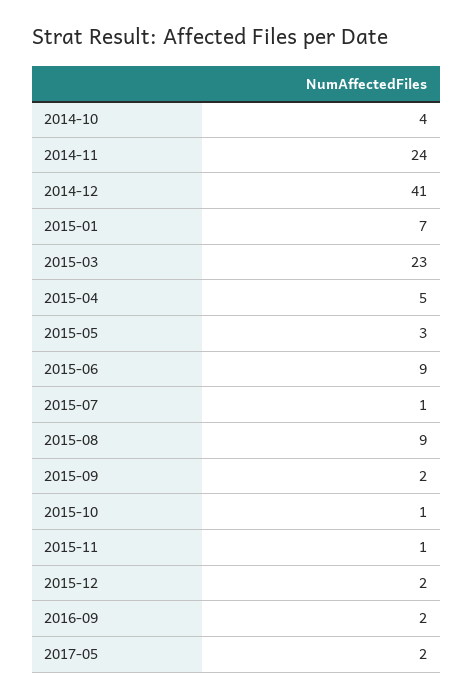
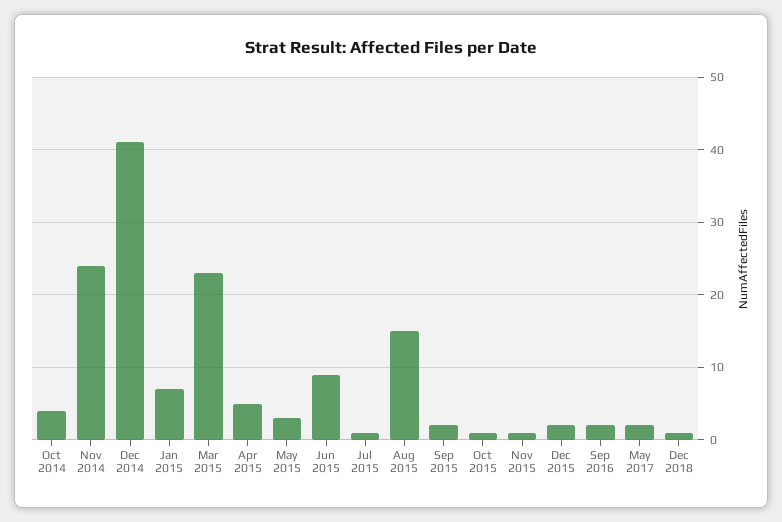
2015-08: 9 -> 15
Dec 2018: none -> 1

